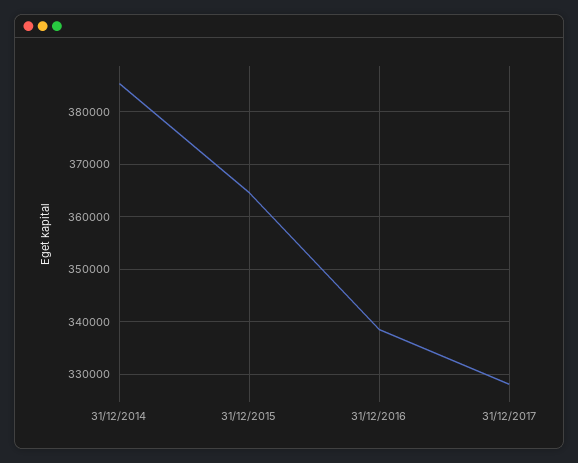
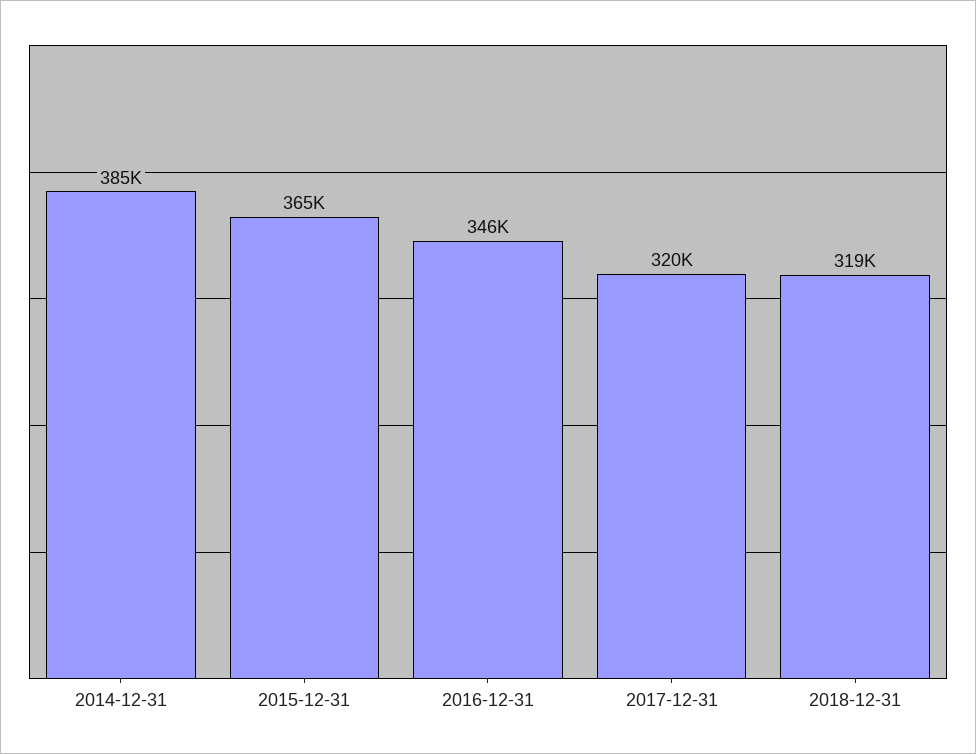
31/12/2016: 338000 -> 346000
31/12/2017: 328000 -> 320000
2018-12-31: none -> 319000

